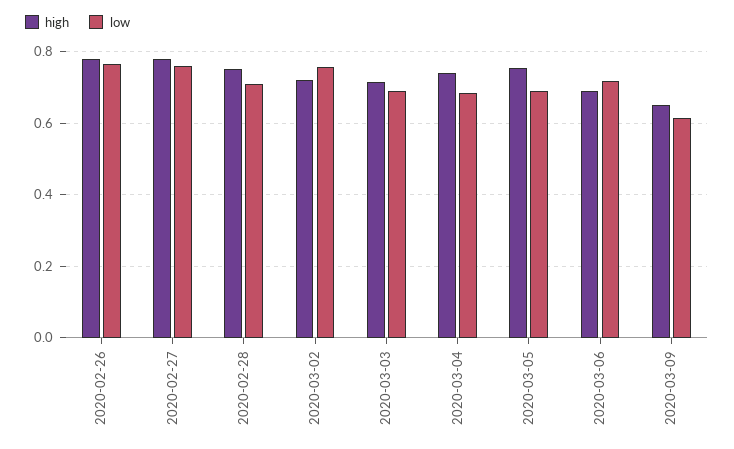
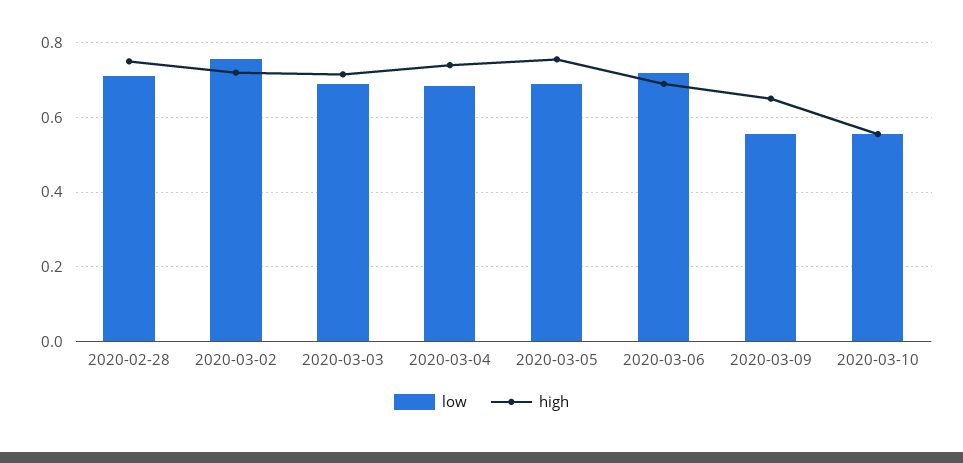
high, 2020-02-26: 0.78 -> none
low, 2020-02-26: 0.76 -> none
high, 2020-02-27: 0.78 -> none
low, 2020-02-27: 0.76 -> none
low, 2020-03-09: 0.62 -> 0.56
low, 2020-03-10: none -> 0.56
high, 2020-03-10: none -> 0.56

